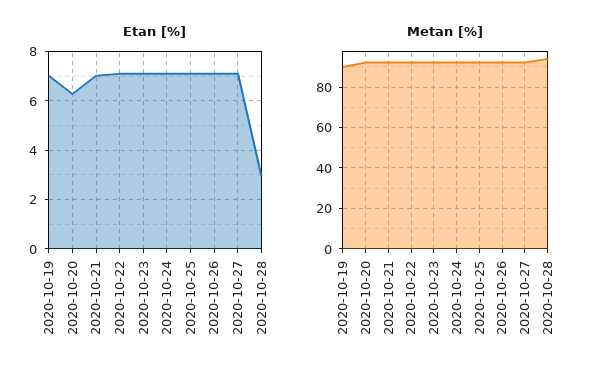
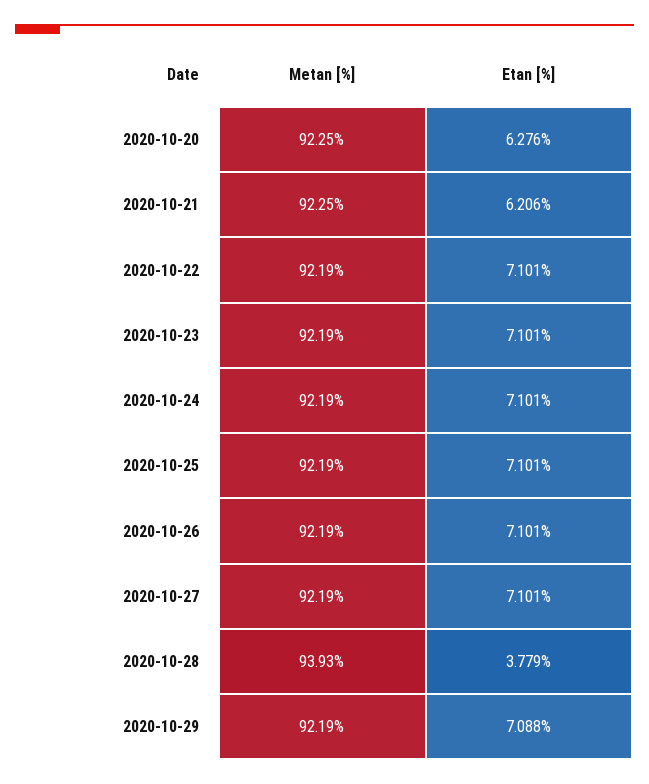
Etan [%], 2020-10-19: 7 -> none
Etan [%], 2020-10-21: 7 -> 6.206
Etan [%], 2020-10-28: 3 -> 3.779
Metan [%], 2020-10-19: 90 -> none
Metan [%], 2020-10-29: none -> 92.19
Etan [%], 2020-10-29: none -> 7.088

